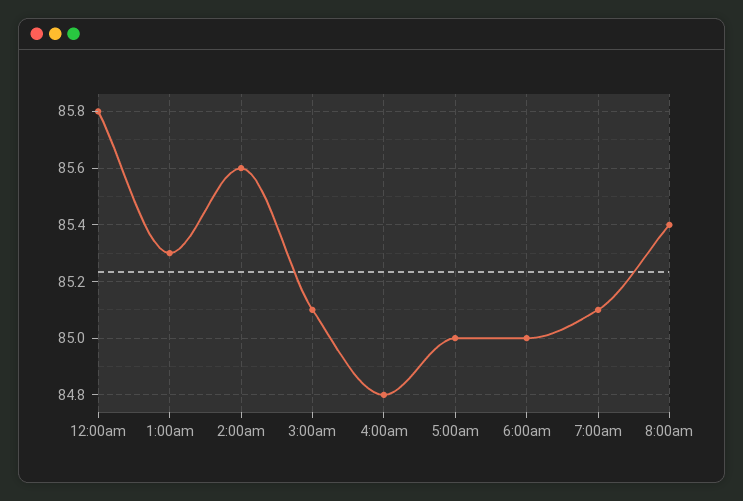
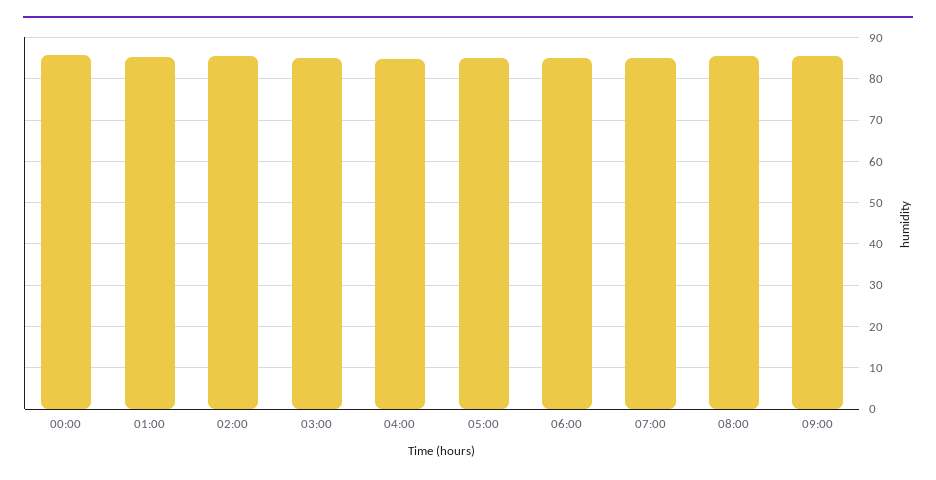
09:00: none -> 86

